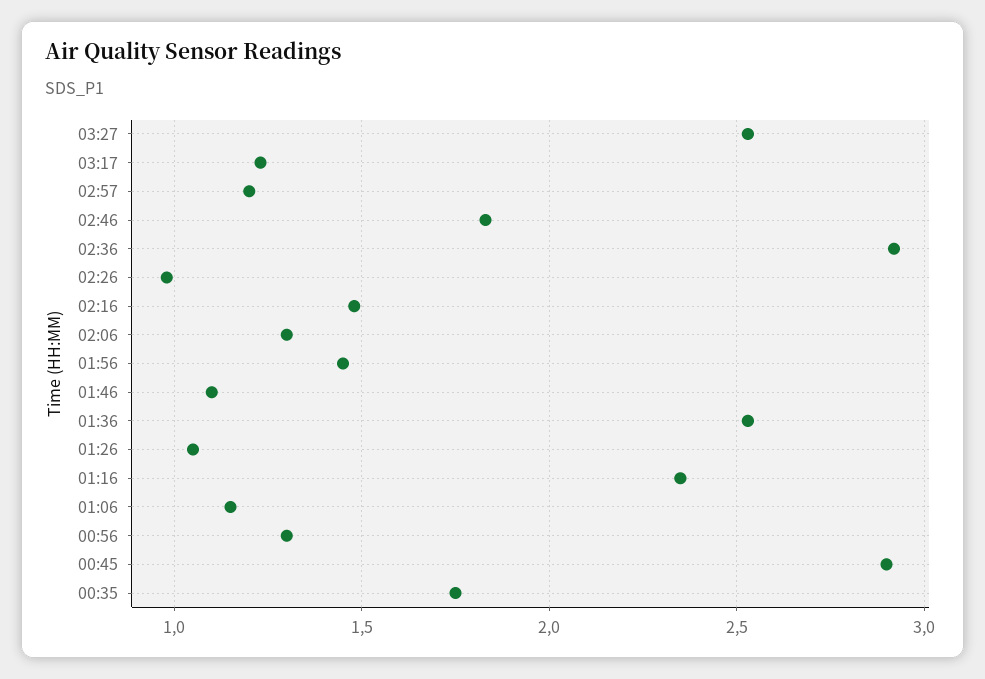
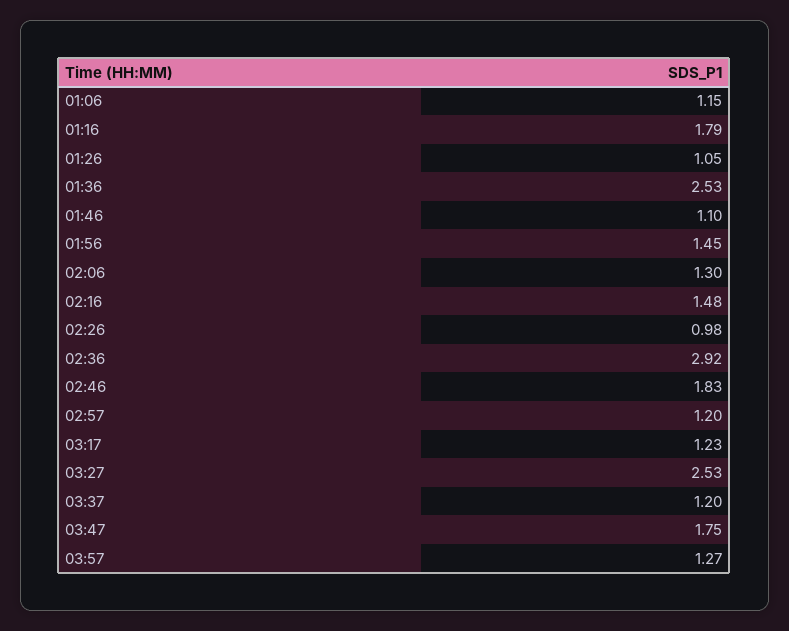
01:16: 2.35 -> 1.79
00:56: 1.3 -> none
00:45: 2.9 -> none
00:35: 1.75 -> none
03:37: none -> 1.2
03:47: none -> 1.75
03:57: none -> 1.27

